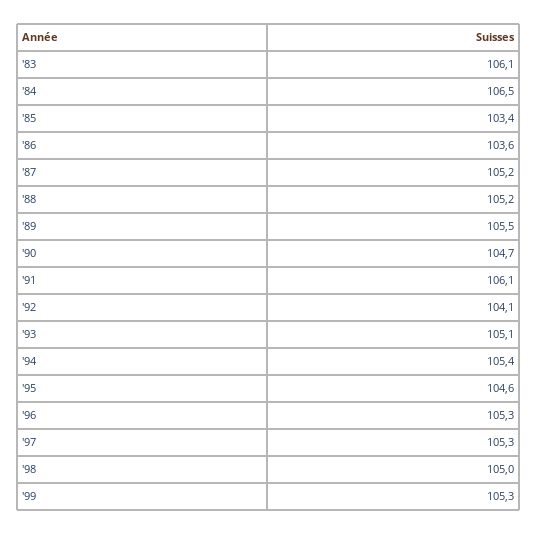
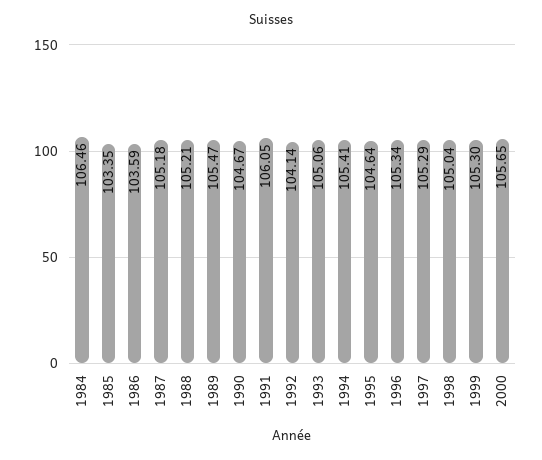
'83: 106.1 -> none
2000: none -> 105.65

